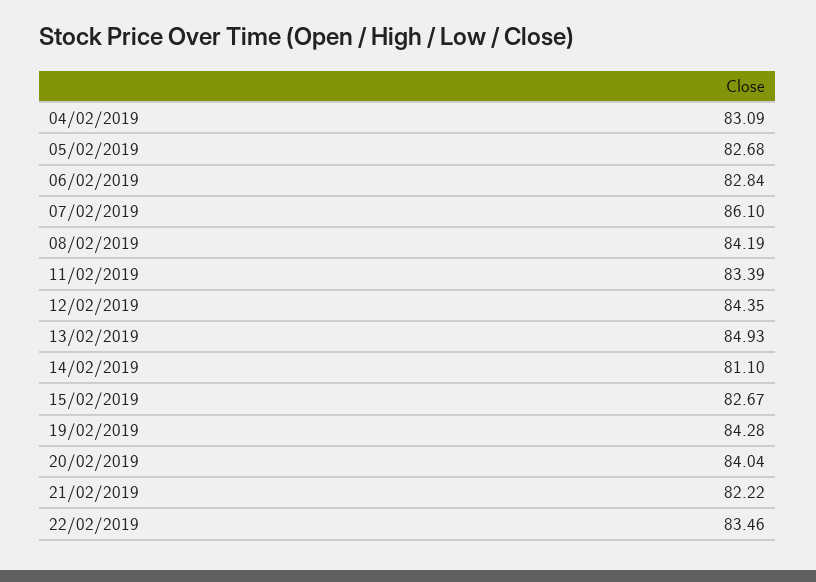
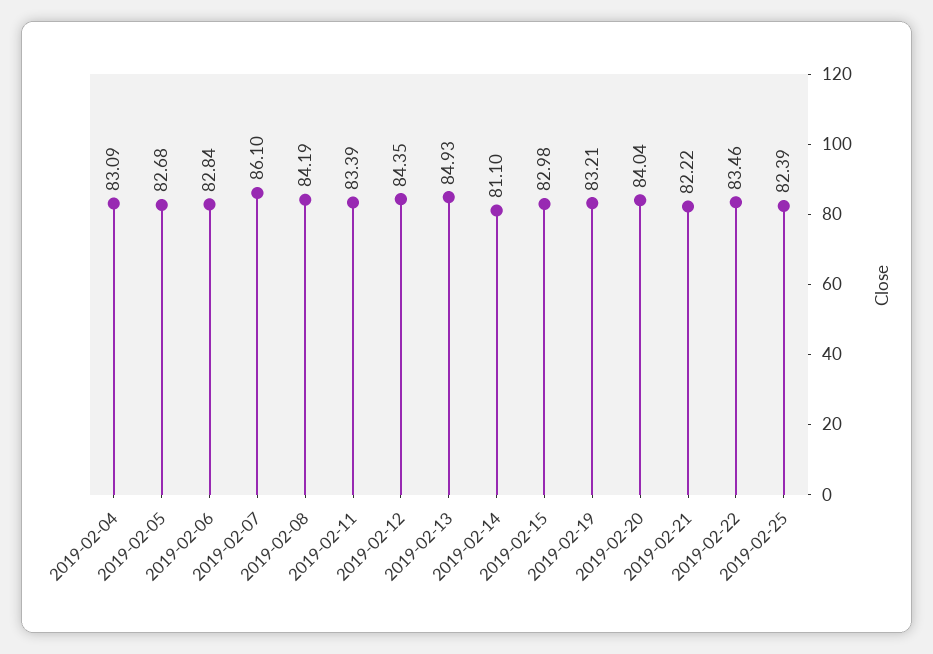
15/02/2019: 82.67 -> 82.98
19/02/2019: 84.28 -> 83.21
2019-02-25: none -> 82.39

